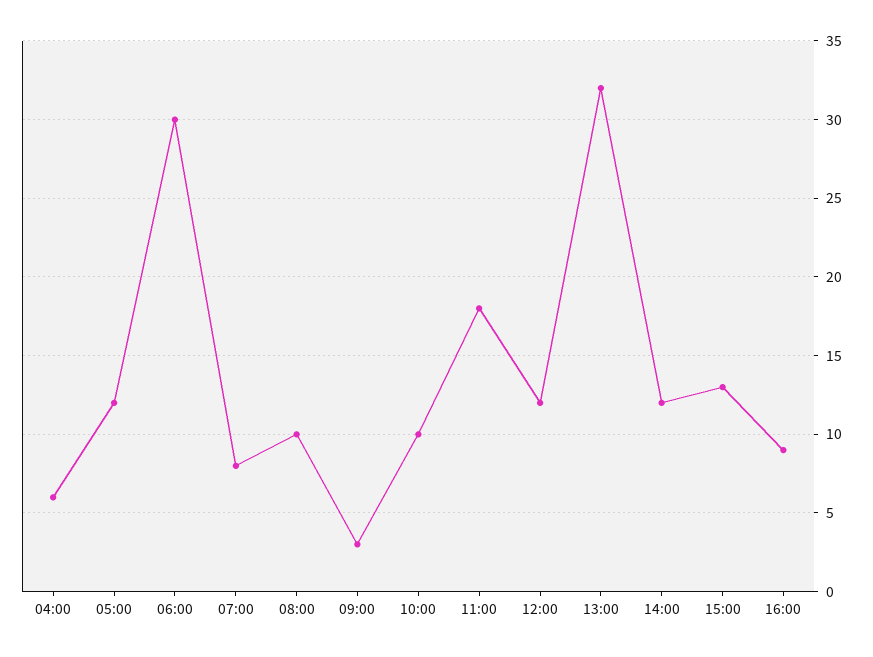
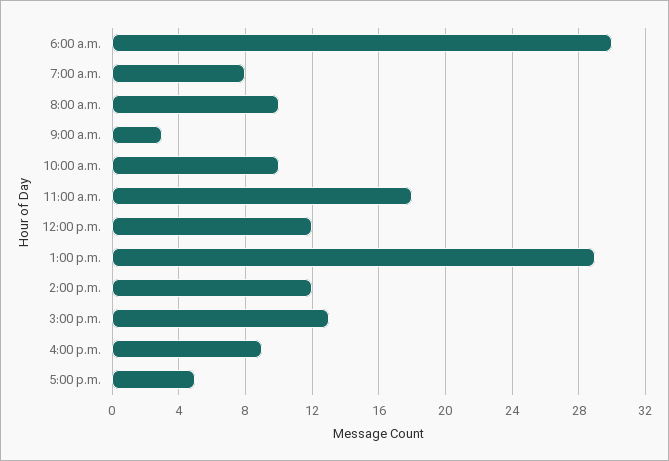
04:00: 6 -> none
05:00: 12 -> none
13:00: 32 -> 29
5:00 p.m.: none -> 5

